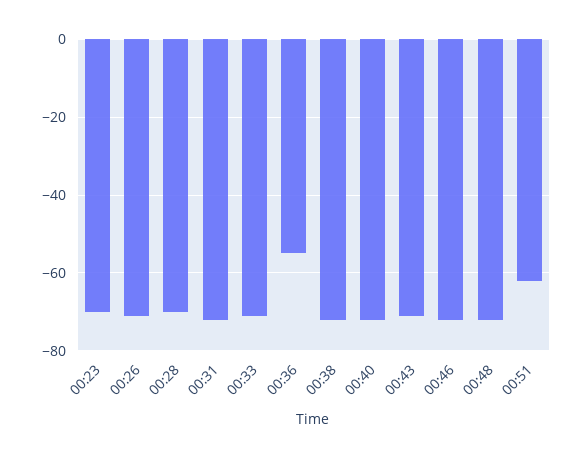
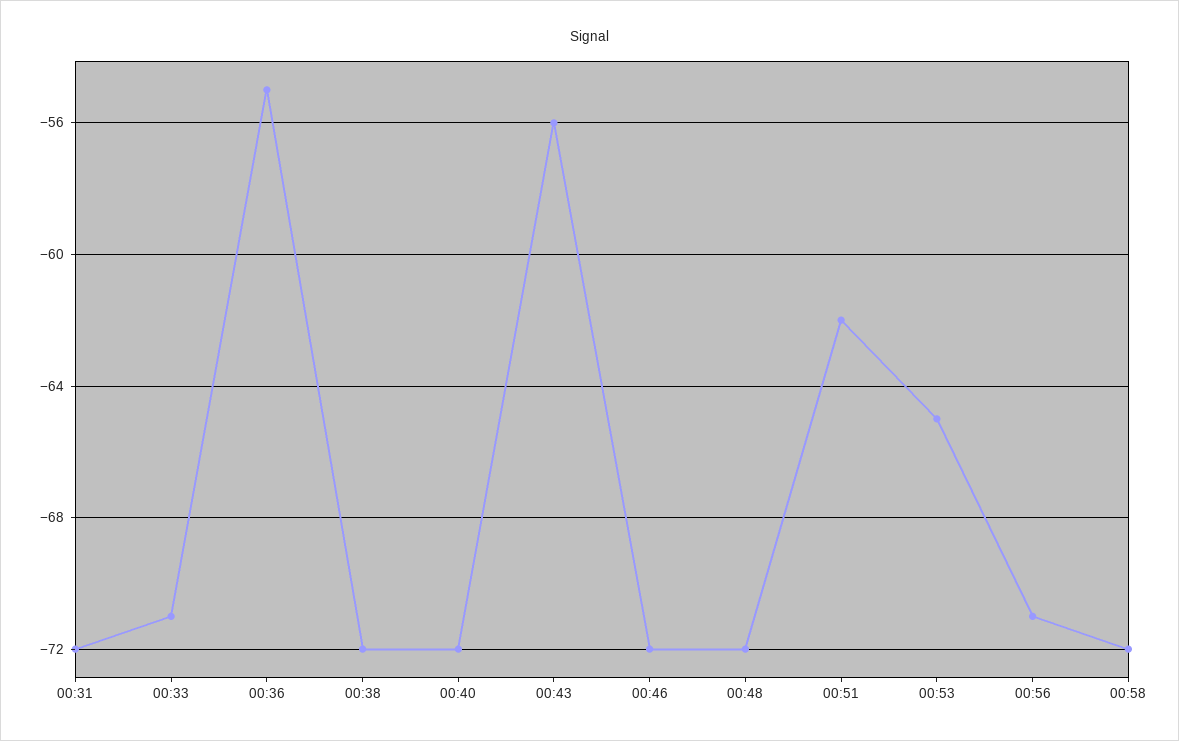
00:23: -70 -> none
00:26: -70 -> none
00:28: -70 -> none
00:43: -70 -> -56
00:53: none -> -65
00:56: none -> -71
00:58: none -> -72

